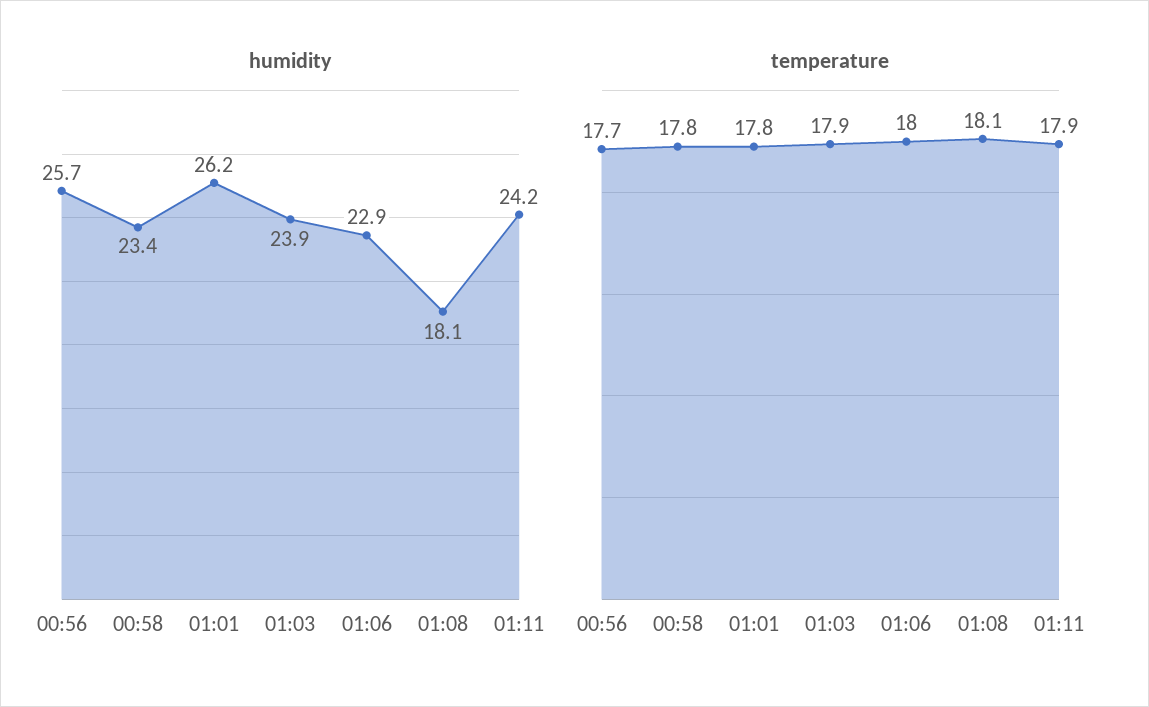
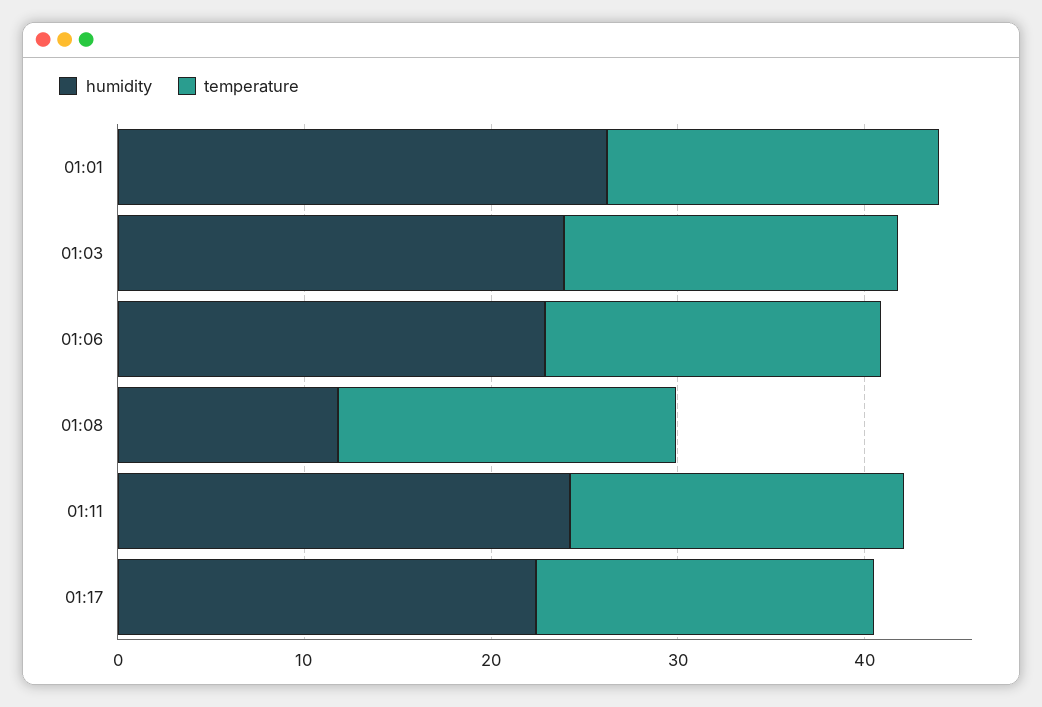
humidity, 00:56: 25.7 -> none
humidity, 00:58: 23.4 -> none
humidity, 01:08: 18.1 -> 12
temperature, 00:56: 17.7 -> none
temperature, 00:58: 17.8 -> none
humidity, 01:17: none -> 22
temperature, 01:17: none -> 18

